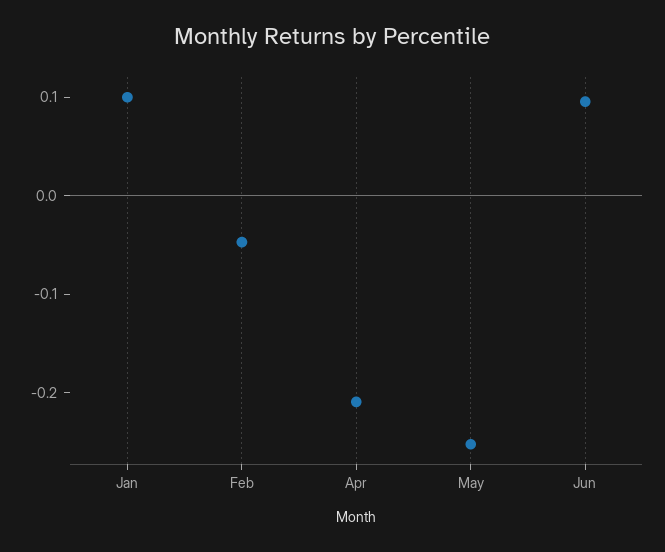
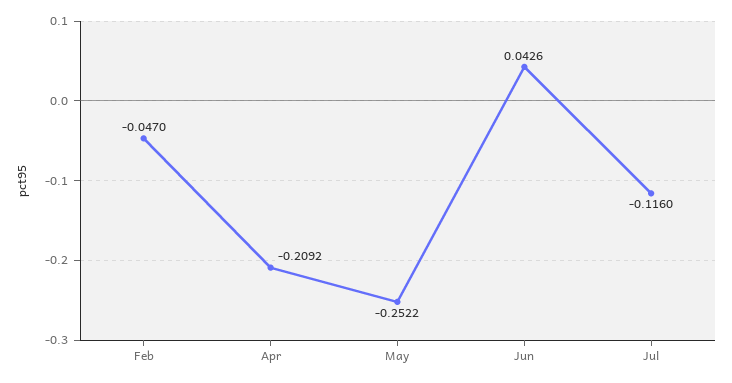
Jan: 0.1 -> none
Jun: 0.1 -> 0.0426
Jul: none -> -0.116

